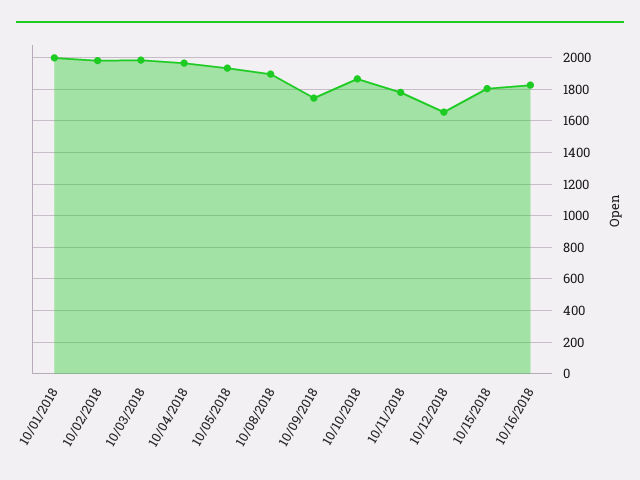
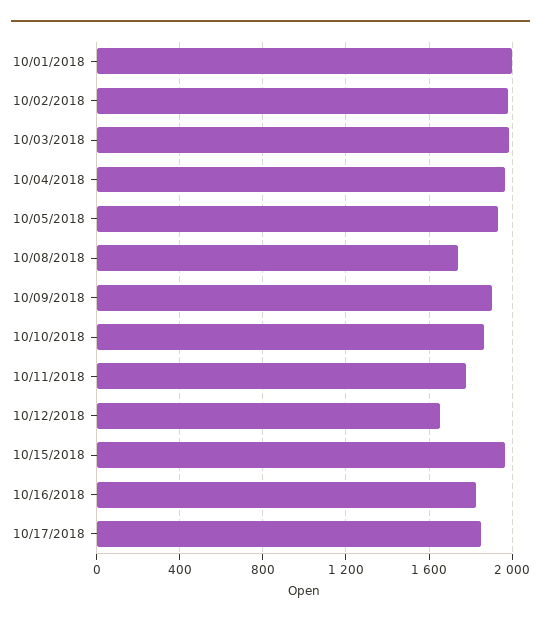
10/08/2018: 1900 -> 1750
10/09/2018: 1750 -> 1900
10/15/2018: 1800 -> 1950
10/17/2018: none -> 1850

